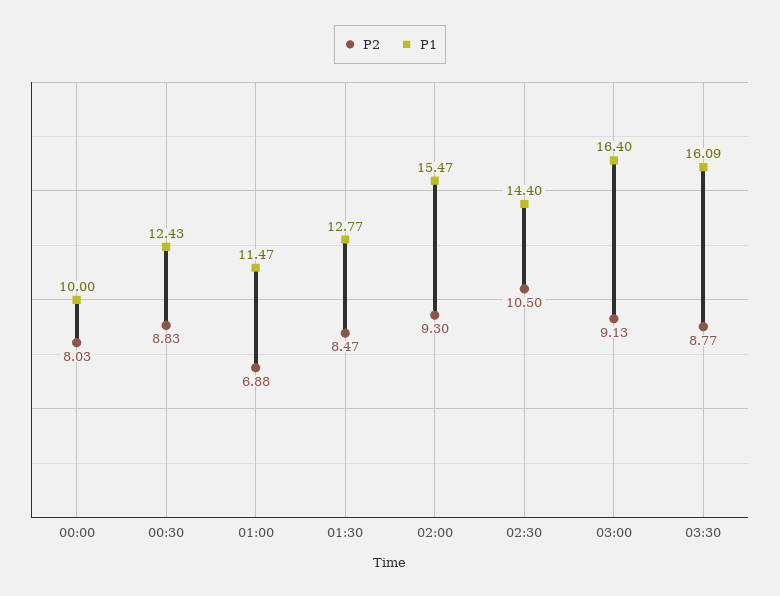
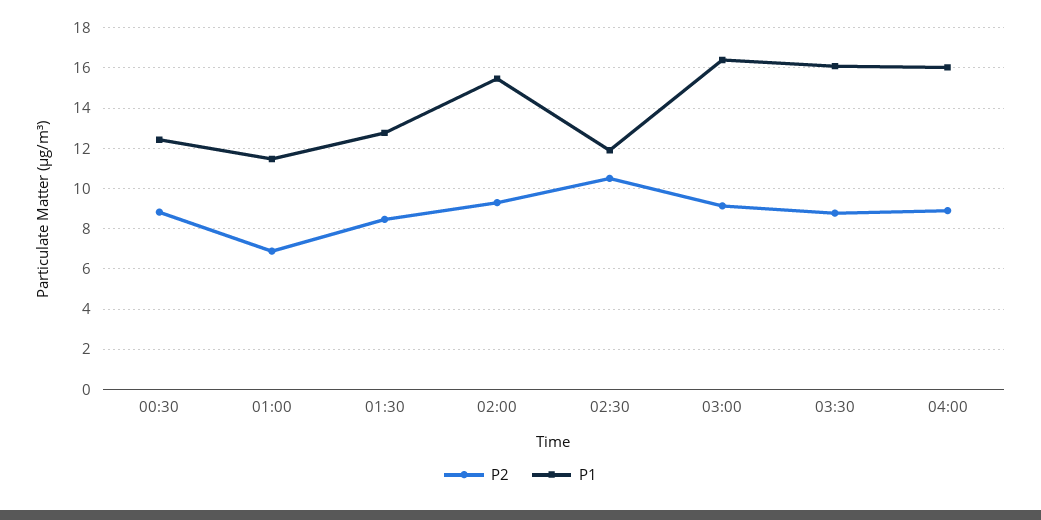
P2, 00:00: 8.03 -> none
P1, 00:00: 10 -> none
P1, 02:30: 14.4 -> 12
P2, 04:00: none -> 9
P1, 04:00: none -> 16

